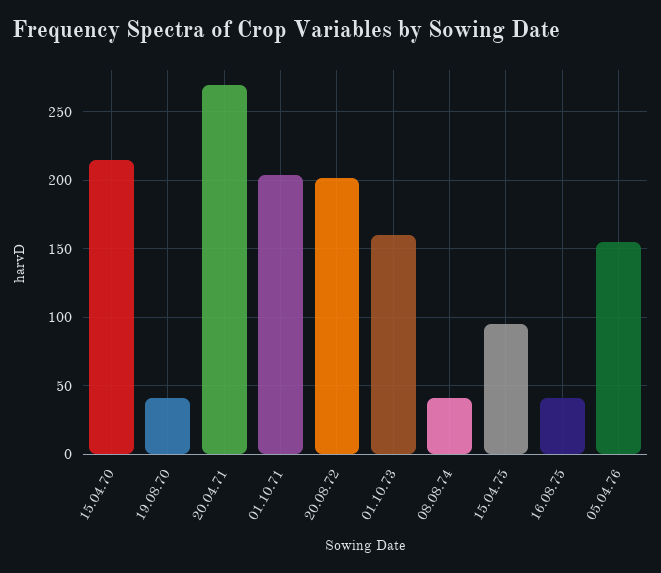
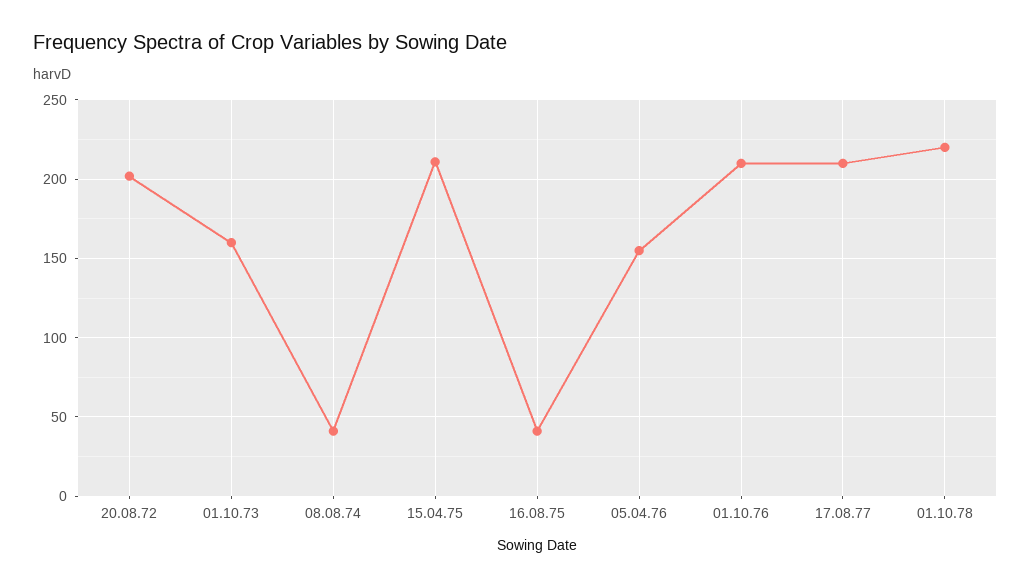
15.04.70: 215 -> none
19.08.70: 40 -> none
20.04.71: 270 -> none
01.10.71: 205 -> none
15.04.75: 95 -> 210
01.10.76: none -> 210
17.08.77: none -> 210
01.10.78: none -> 220

